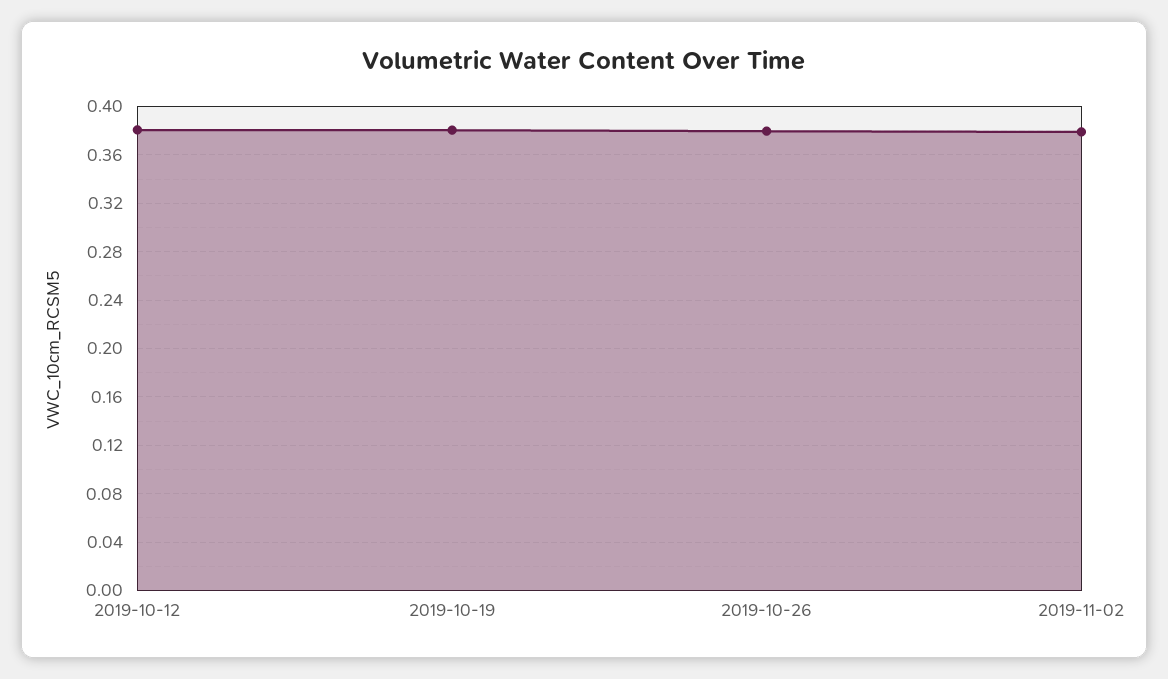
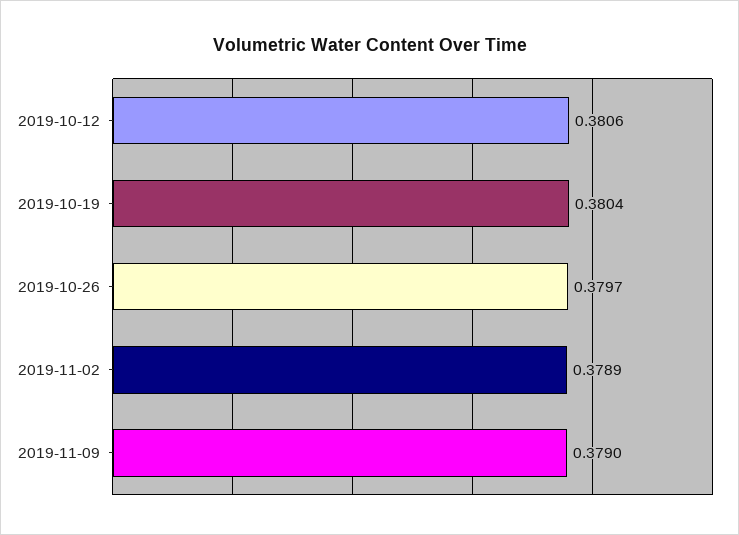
2019-11-09: none -> 0.379

